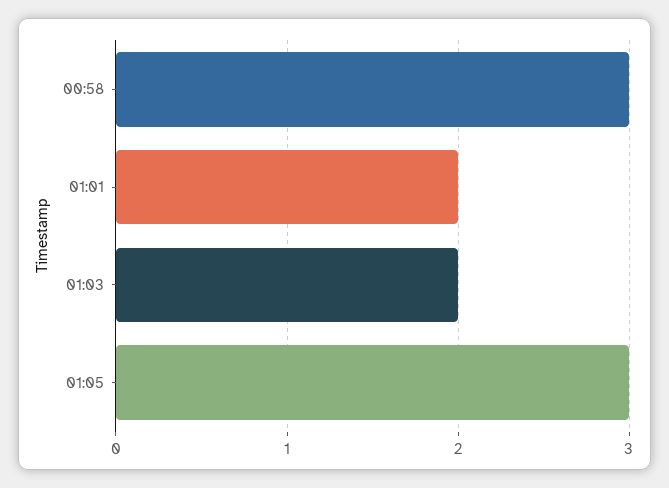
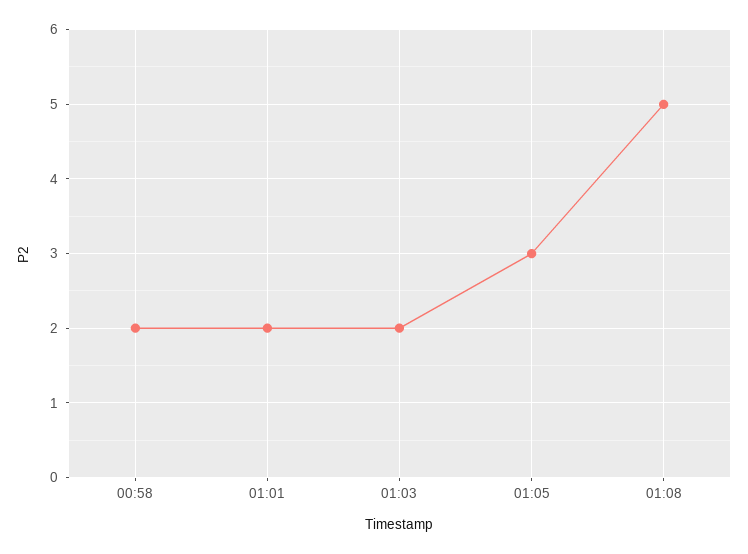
00:58: 3 -> 2
01:08: none -> 5

